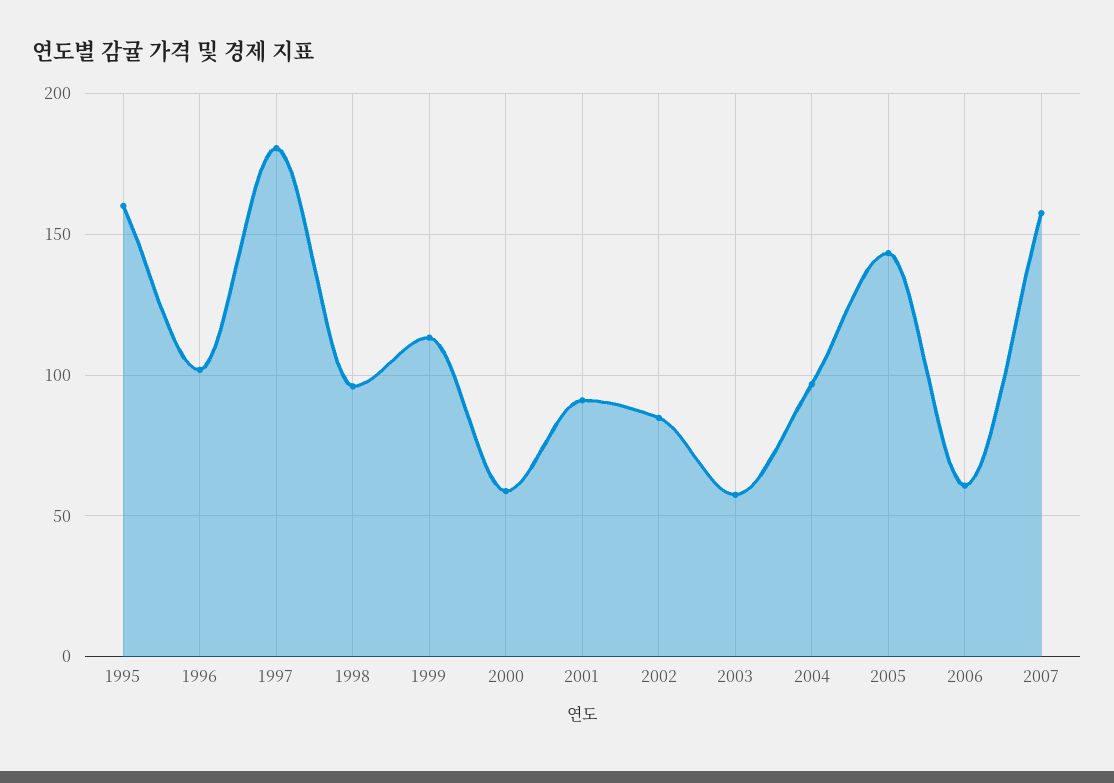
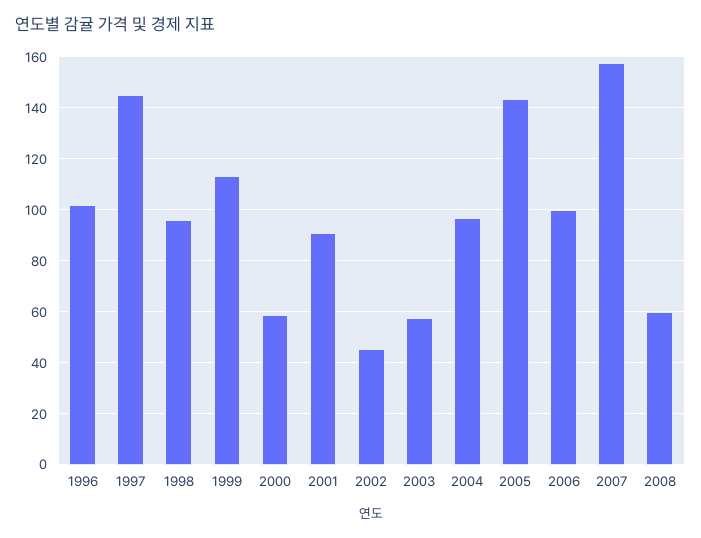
1995: 160 -> none
1997: 180 -> 145
2002: 85 -> 45
2006: 60 -> 100
2008: none -> 60

